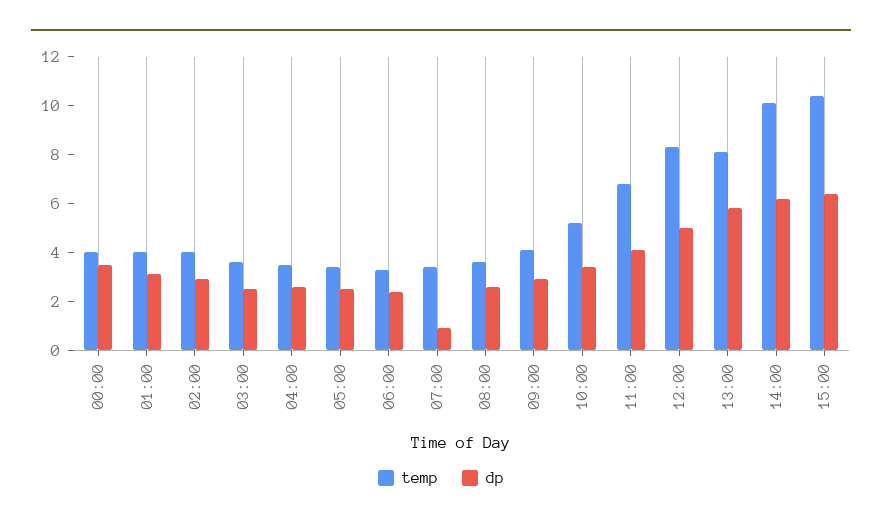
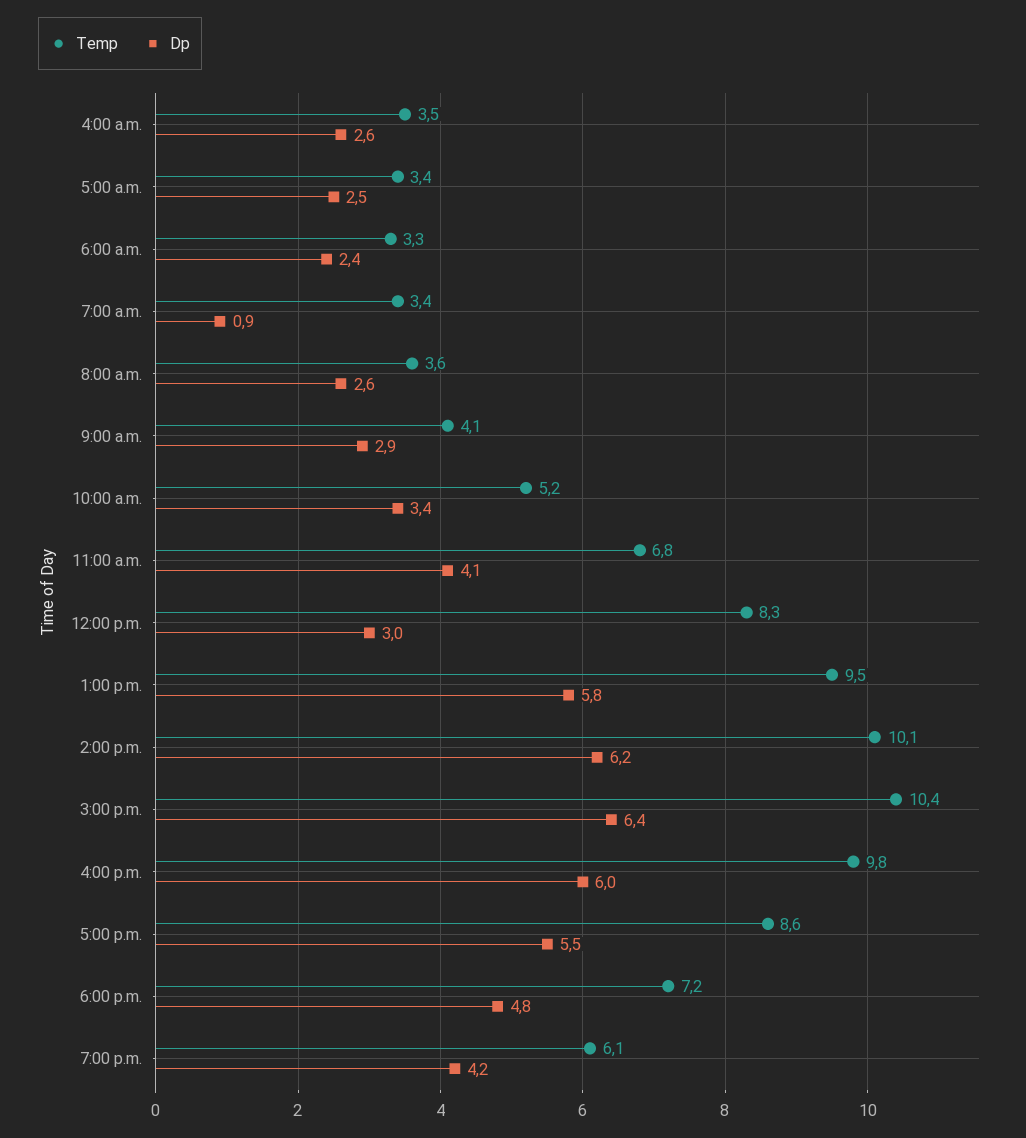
temp, 00:00: 4 -> none
dp, 00:00: 3.5 -> none
temp, 01:00: 4 -> none
dp, 01:00: 3 -> none
temp, 02:00: 4 -> none
dp, 02:00: 3 -> none
temp, 03:00: 3.5 -> none
dp, 03:00: 2.5 -> none
dp, 12:00: 5 -> 3
temp, 13:00: 8 -> 9.5
temp, 4:00 p.m.: none -> 9.8
dp, 4:00 p.m.: none -> 6
temp, 5:00 p.m.: none -> 8.6
dp, 5:00 p.m.: none -> 5.5
temp, 6:00 p.m.: none -> 7.2
dp, 6:00 p.m.: none -> 4.8
temp, 7:00 p.m.: none -> 6.1
dp, 7:00 p.m.: none -> 4.2

